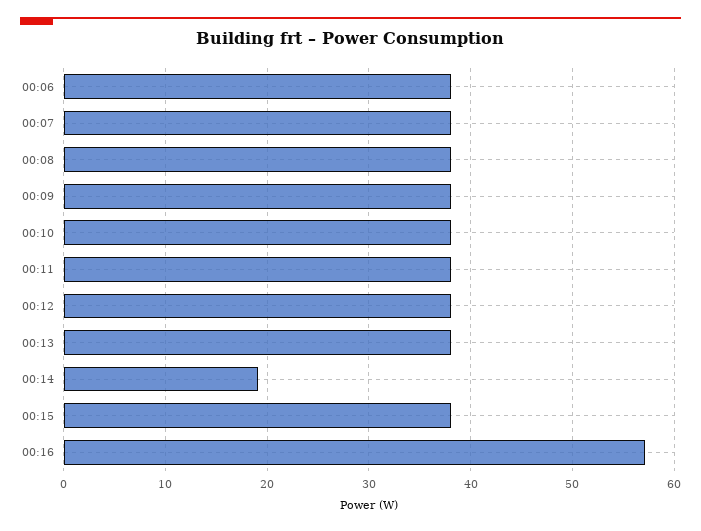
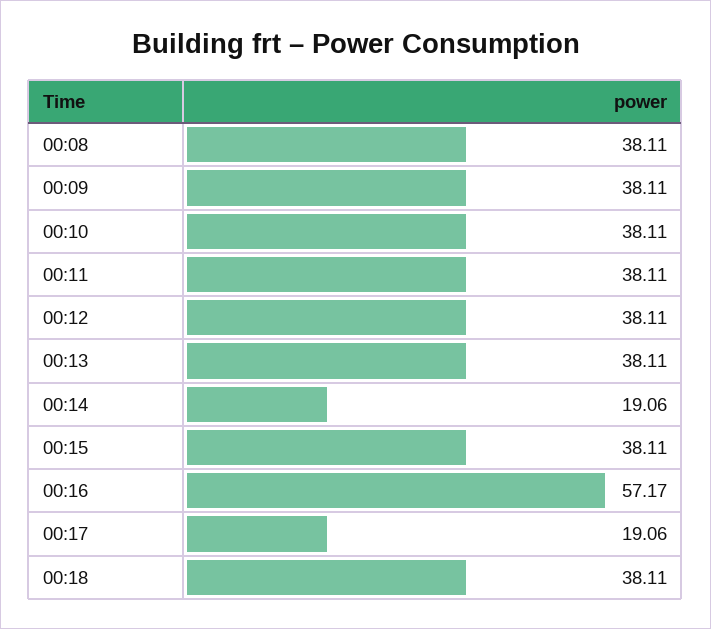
00:06: 38 -> none
00:07: 38 -> none
00:17: none -> 19.06
00:18: none -> 38.11

